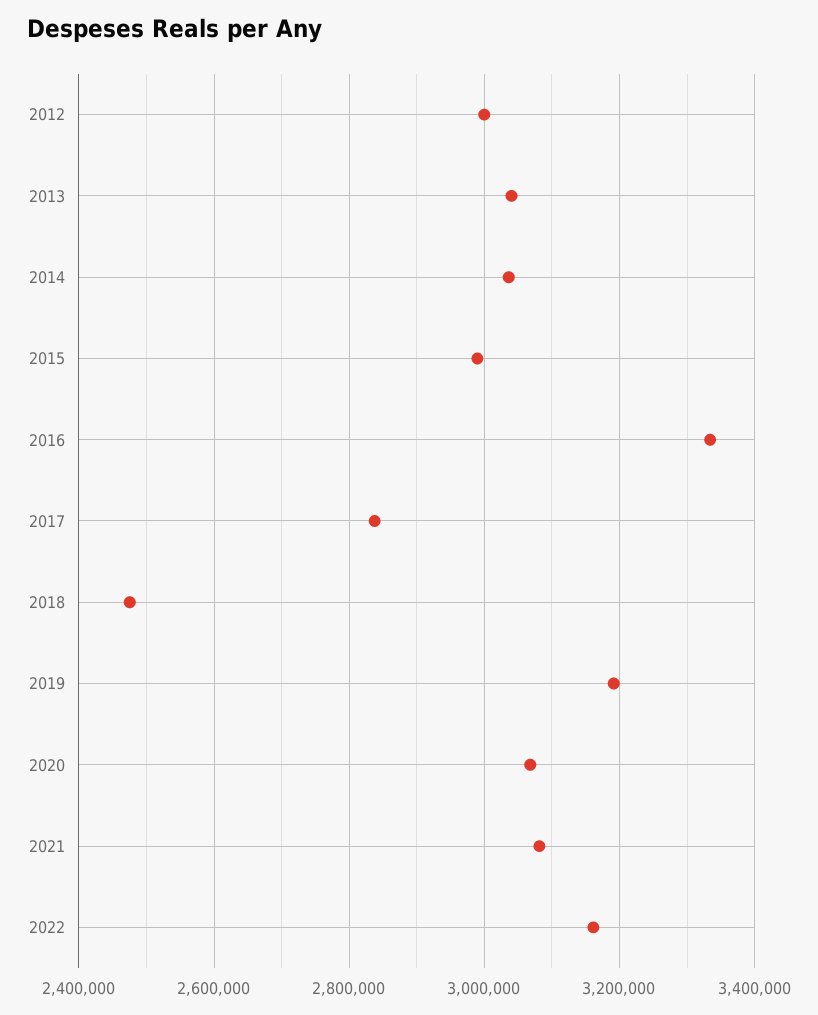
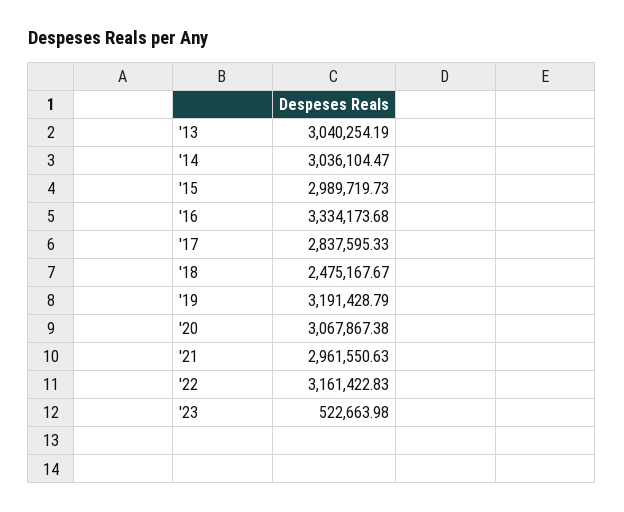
2012: 3000000 -> none
2021: 3080000 -> 2961550.63
'23: none -> 522663.98

